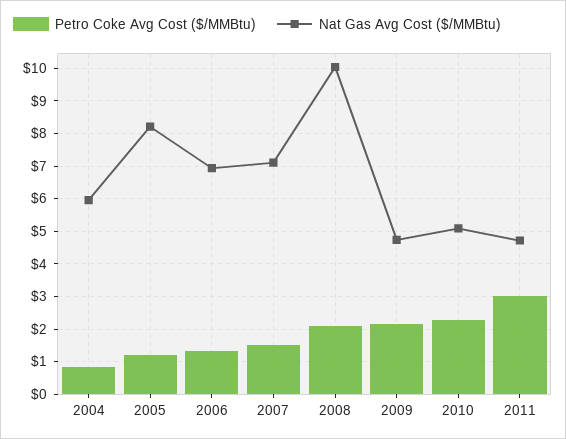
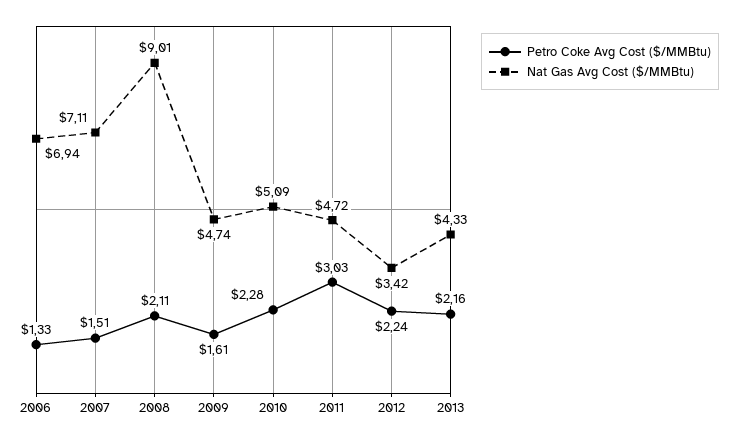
Petro Coke Avg Cost ($/MMBtu), 2004: 0.8 -> none
Nat Gas Avg Cost ($/MMBtu), 2004: 6 -> none
Petro Coke Avg Cost ($/MMBtu), 2005: 1.2 -> none
Nat Gas Avg Cost ($/MMBtu), 2005: 8.2 -> none
Nat Gas Avg Cost ($/MMBtu), 2008: 10 -> 9.01
Petro Coke Avg Cost ($/MMBtu), 2009: 2.2 -> 1.61
Petro Coke Avg Cost ($/MMBtu), 2012: none -> 2.24
Nat Gas Avg Cost ($/MMBtu), 2012: none -> 3.42
Petro Coke Avg Cost ($/MMBtu), 2013: none -> 2.16
Nat Gas Avg Cost ($/MMBtu), 2013: none -> 4.33

